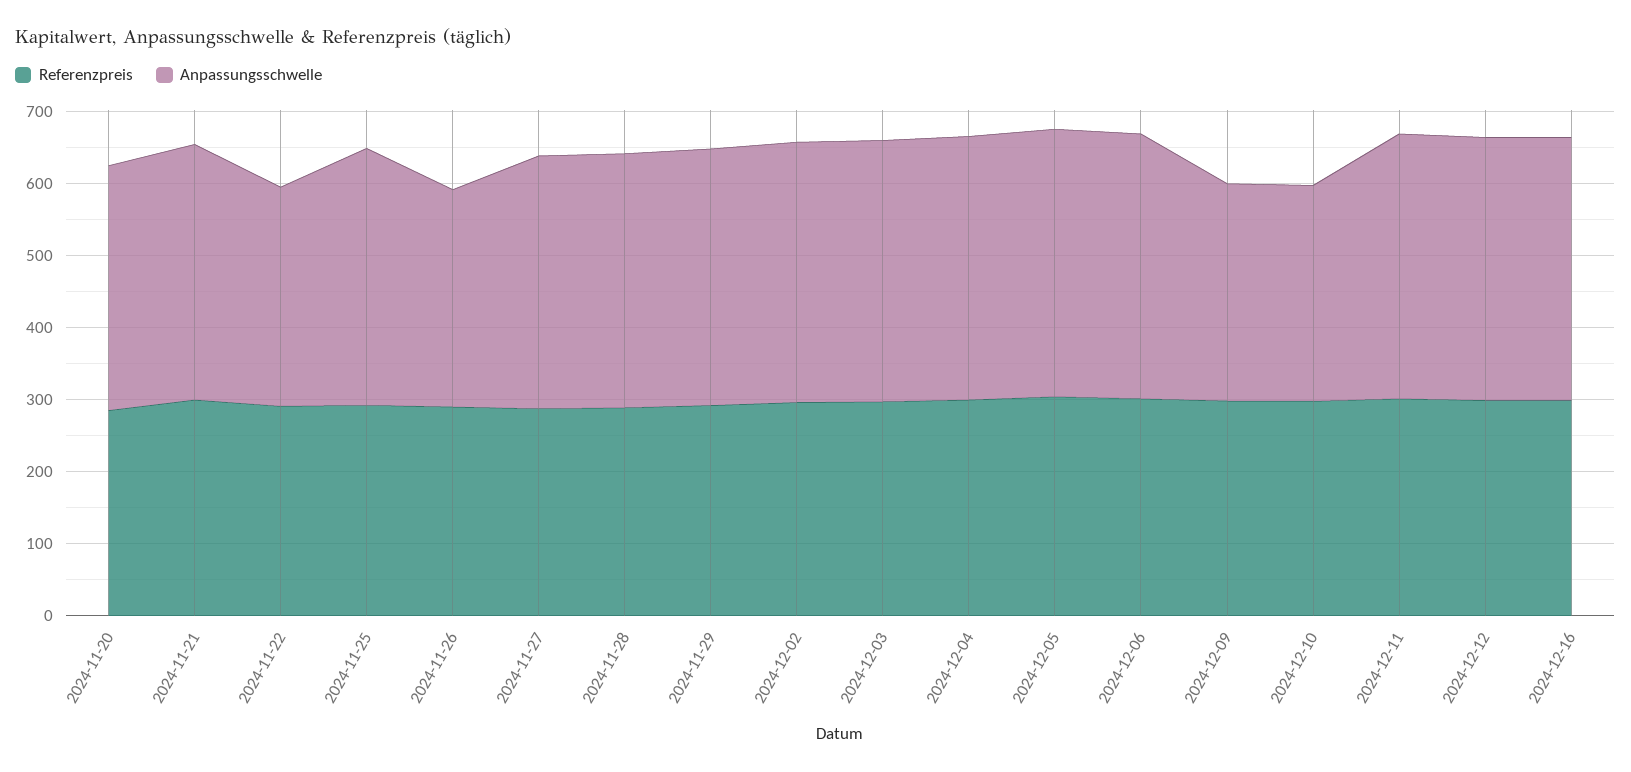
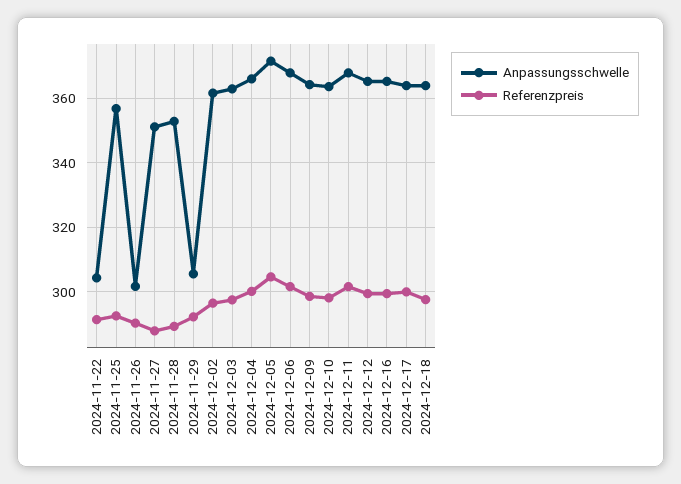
Referenzpreis, 2024-11-20: 280 -> none
Anpassungsschwelle, 2024-11-20: 340 -> none
Referenzpreis, 2024-11-21: 300 -> none
Anpassungsschwelle, 2024-11-21: 360 -> none
Anpassungsschwelle, 2024-11-29: 360 -> 306
Anpassungsschwelle, 2024-12-09: 300 -> 364
Anpassungsschwelle, 2024-12-10: 300 -> 364
Anpassungsschwelle, 2024-12-17: none -> 364
Referenzpreis, 2024-12-17: none -> 300
Anpassungsschwelle, 2024-12-18: none -> 364
Referenzpreis, 2024-12-18: none -> 298

